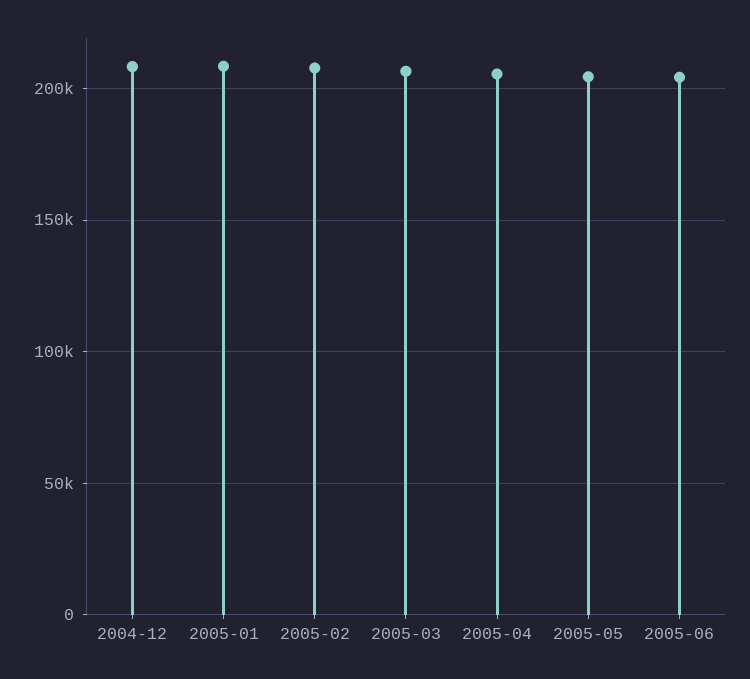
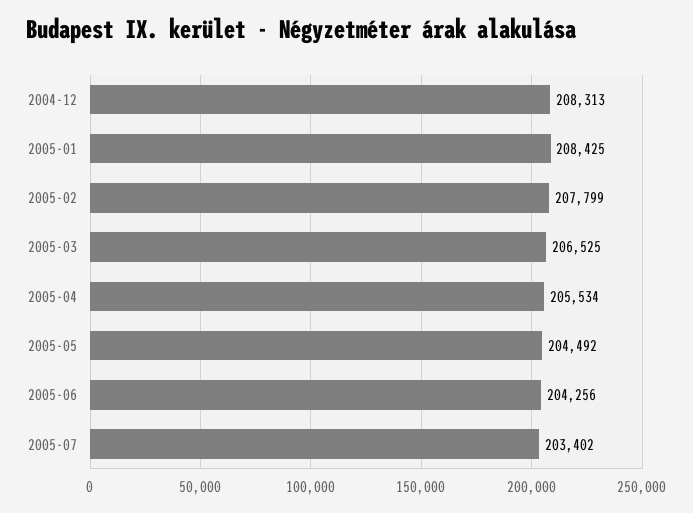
2005-07: none -> 203402

